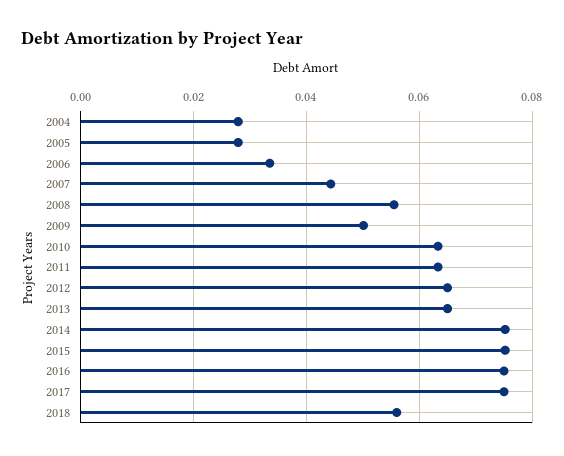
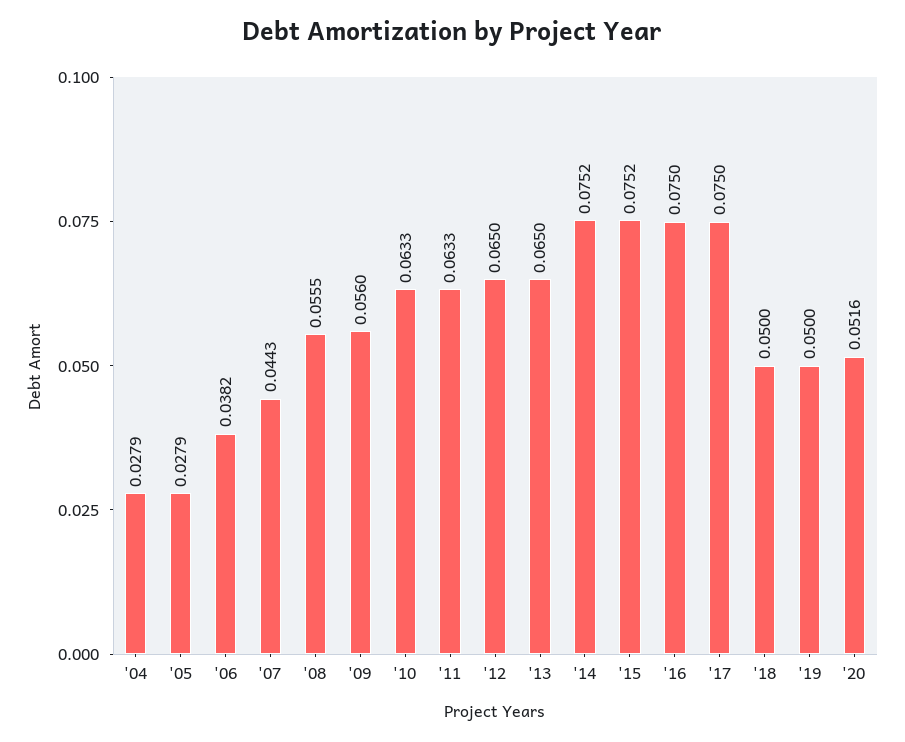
2006: 0.034 -> 0.0382
2009: 0.05 -> 0.056
2018: 0.056 -> 0.05
'19: none -> 0.05
'20: none -> 0.0516

